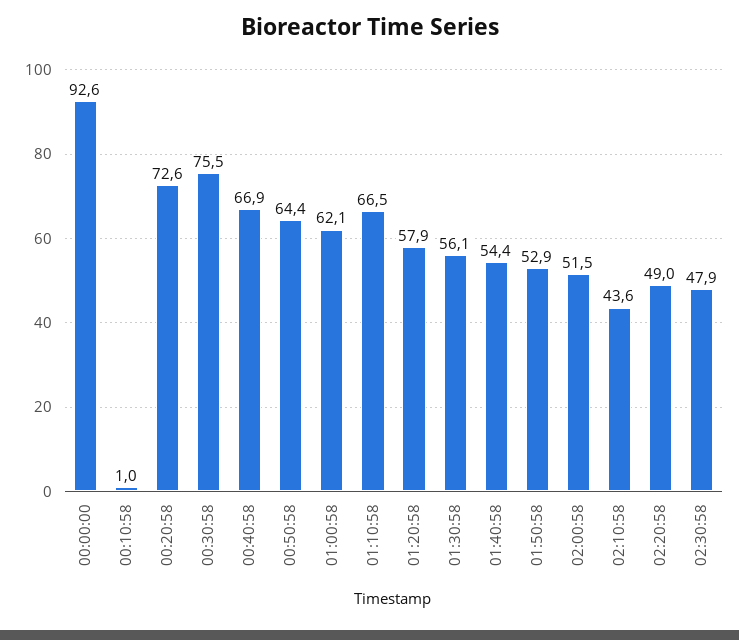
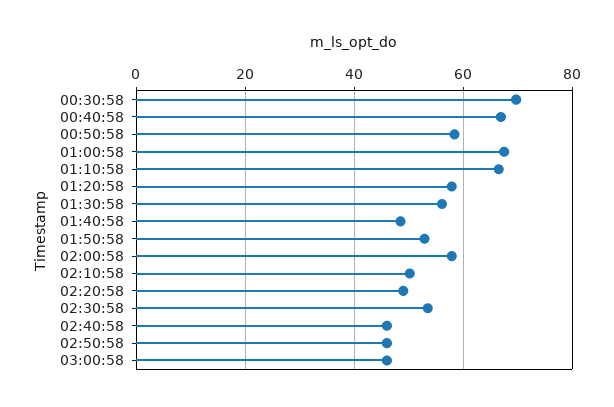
00:00:00: 92.6 -> none
00:10:58: 1 -> none
00:20:58: 72.6 -> none
00:30:58: 75.5 -> 70
00:50:58: 64.4 -> 58
01:00:58: 62.1 -> 68
01:40:58: 54.4 -> 48
02:00:58: 51.5 -> 58
02:10:58: 43.6 -> 50
02:30:58: 47.9 -> 54
02:40:58: none -> 46
02:50:58: none -> 46
03:00:58: none -> 46

